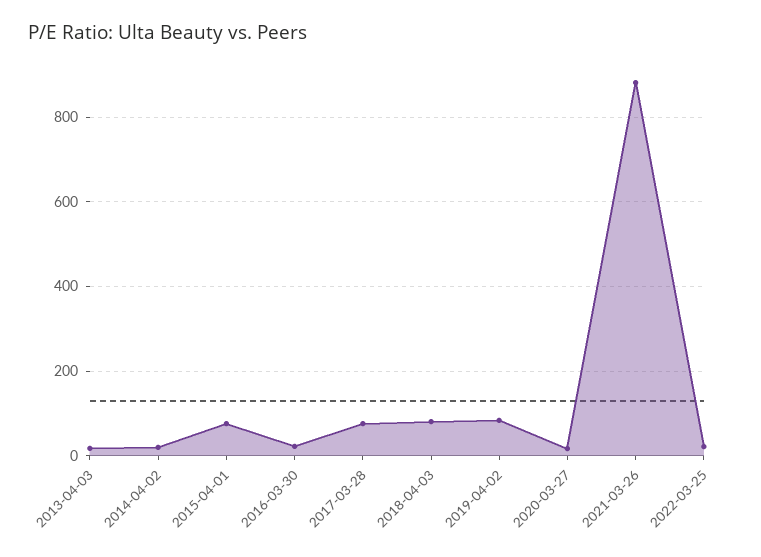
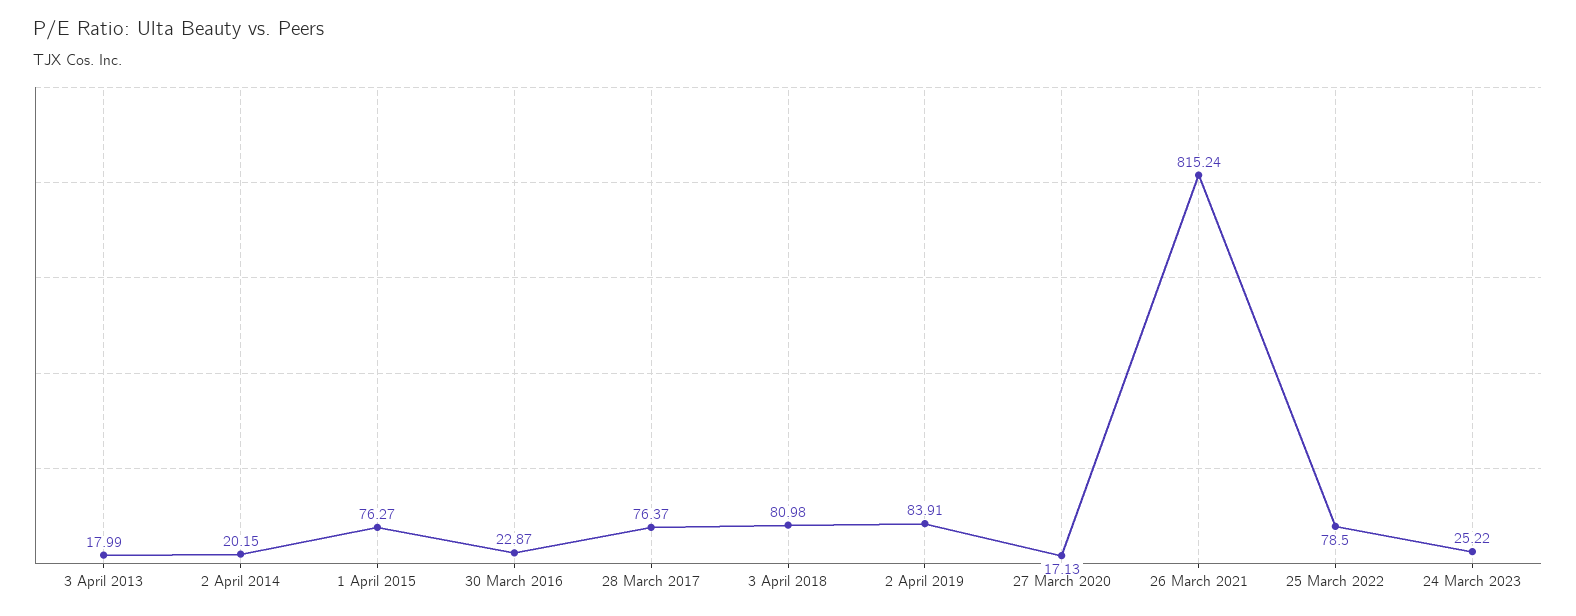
2021-03-26: 880 -> 815.24
2022-03-25: 20 -> 78.5
24 March 2023: none -> 25.22

